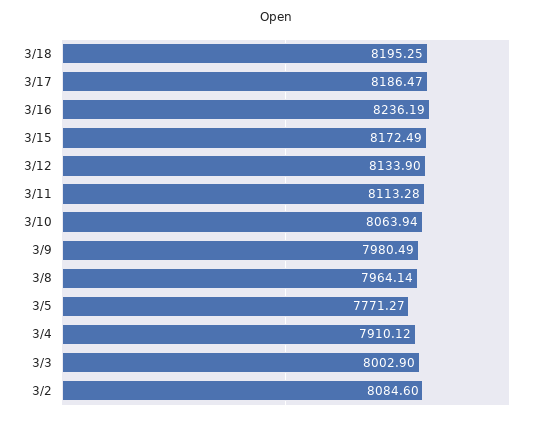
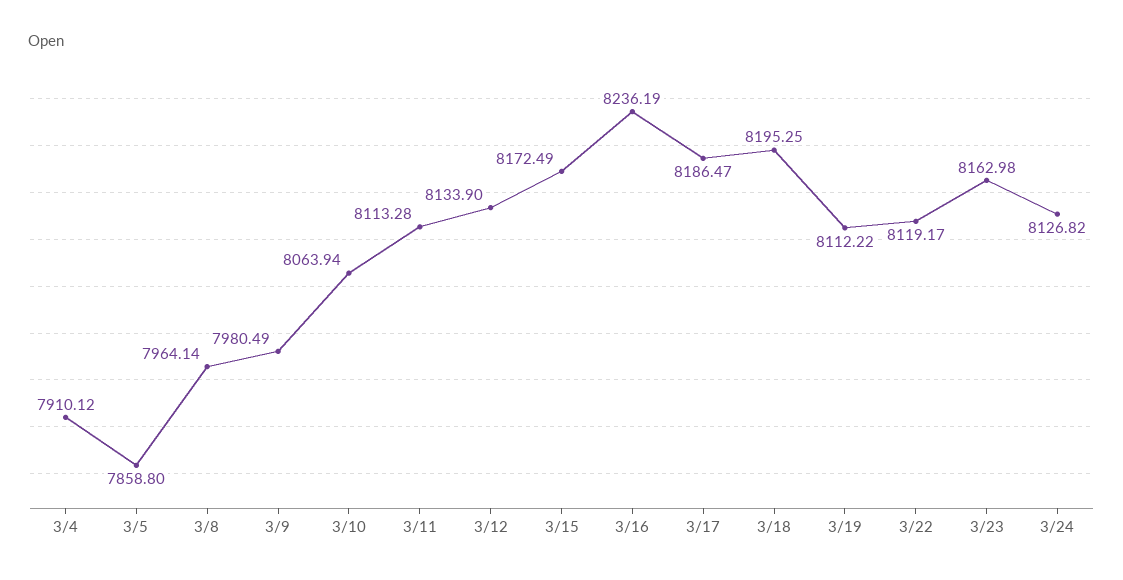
3/5: 7771.27 -> 7858.8
3/3: 8002.9 -> none
3/2: 8084.6 -> none
3/19: none -> 8112.22
3/22: none -> 8119.17
3/23: none -> 8162.98
3/24: none -> 8126.82

